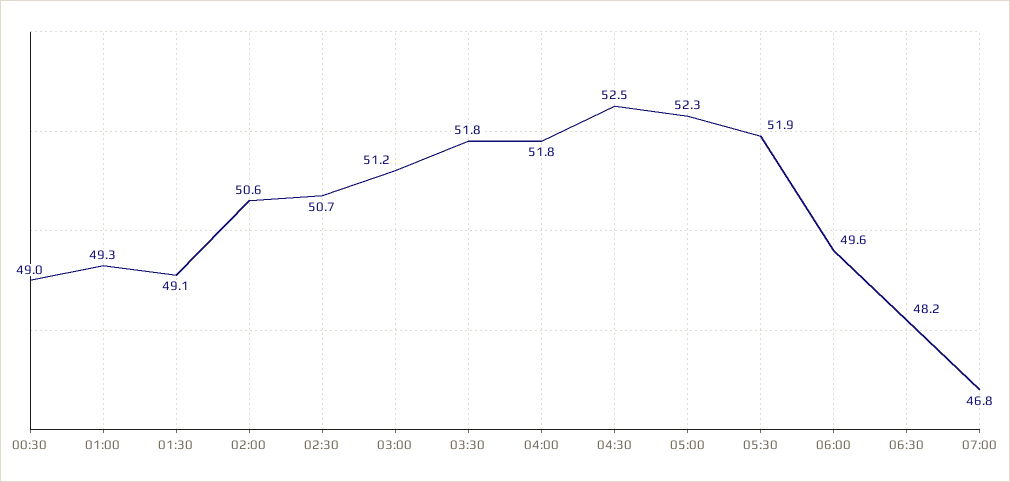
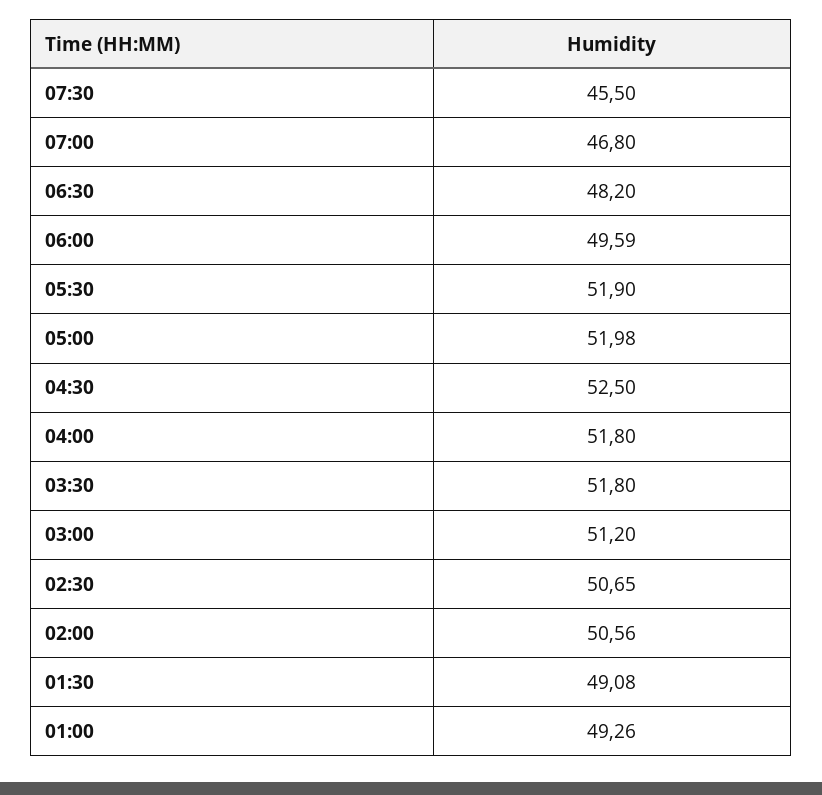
00:30: 49 -> none
05:00: 52.3 -> 51.98
07:30: none -> 45.5

